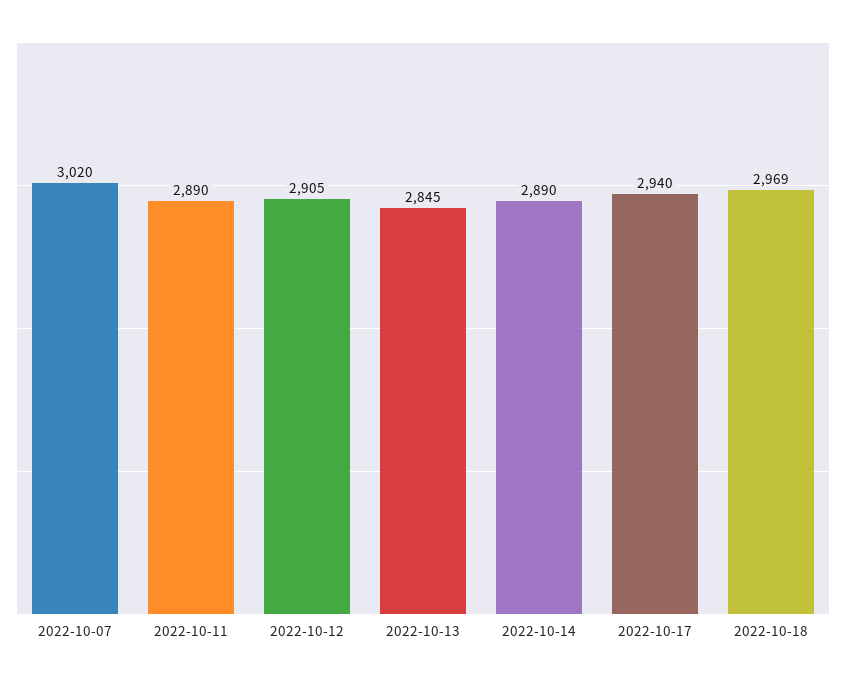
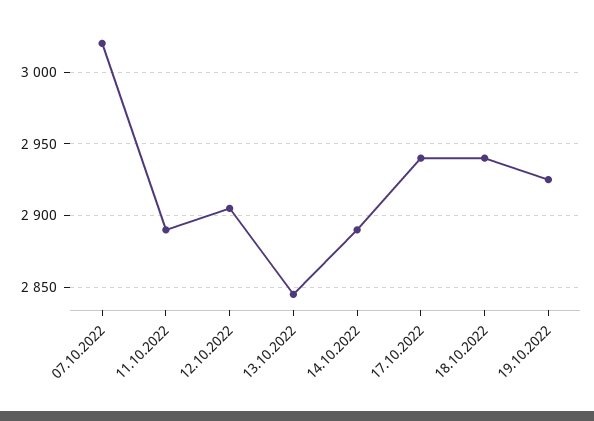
2022-10-18: 2969 -> 2940
19.10.2022: none -> 2925

